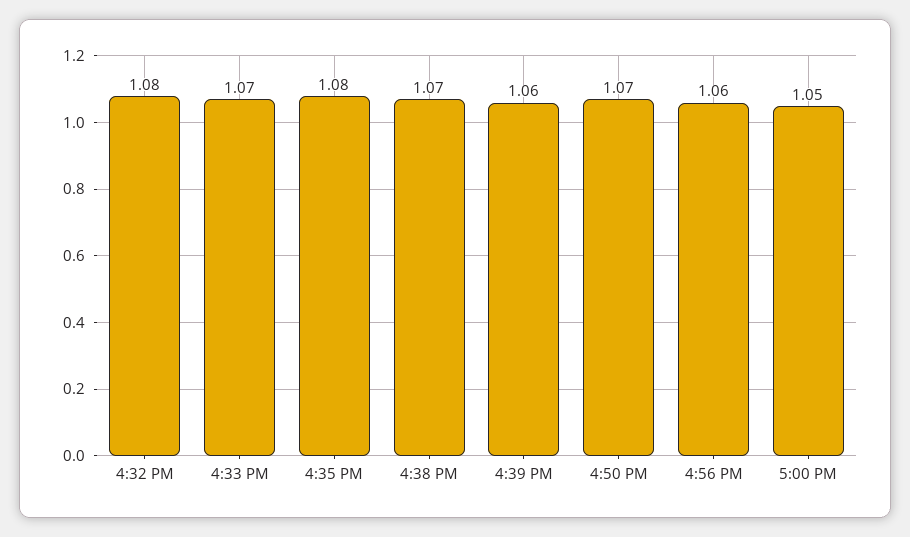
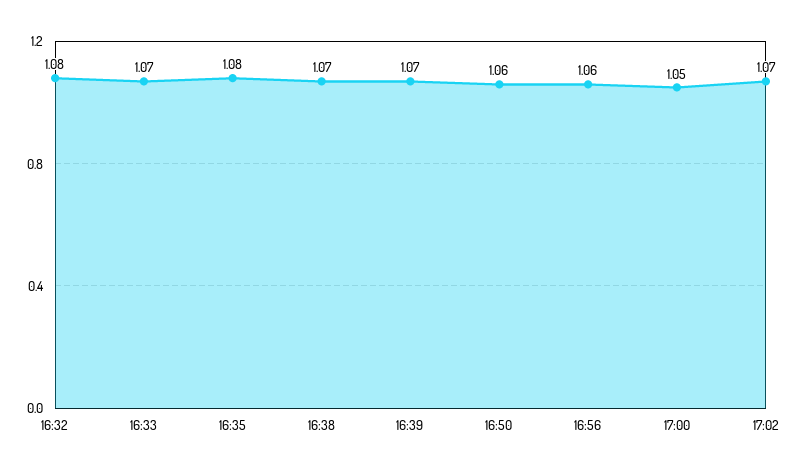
4:39 PM: 1.06 -> 1.07
4:50 PM: 1.07 -> 1.06
17:02: none -> 1.07

